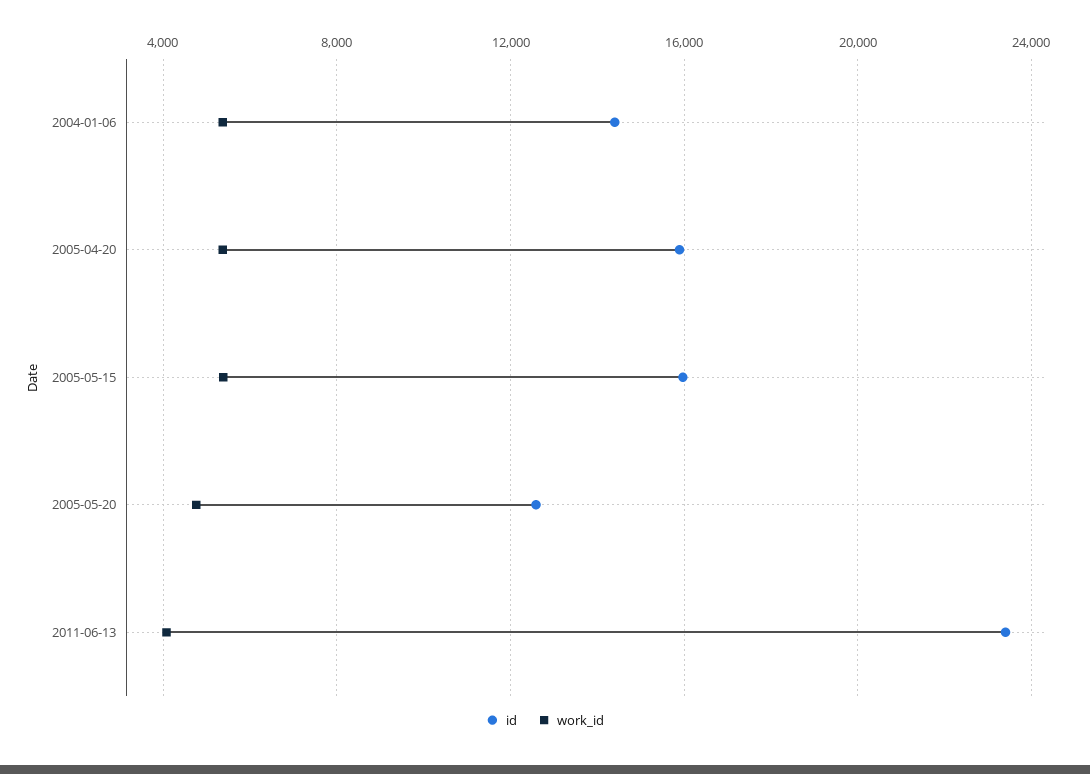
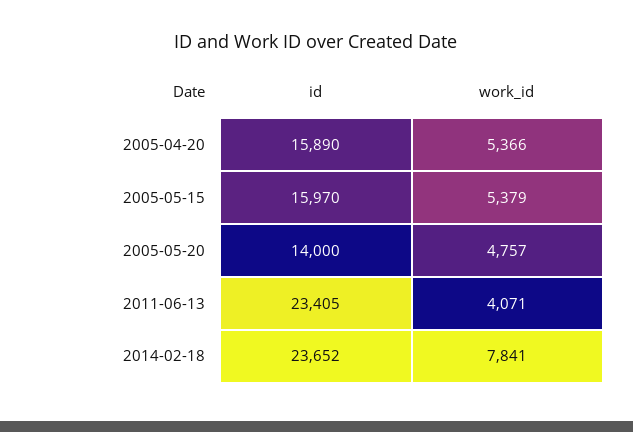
id, 2004-01-06: 14500 -> none
work_id, 2004-01-06: 5500 -> none
id, 2005-05-20: 12500 -> 14000
id, 2014-02-18: none -> 23652
work_id, 2014-02-18: none -> 7841

